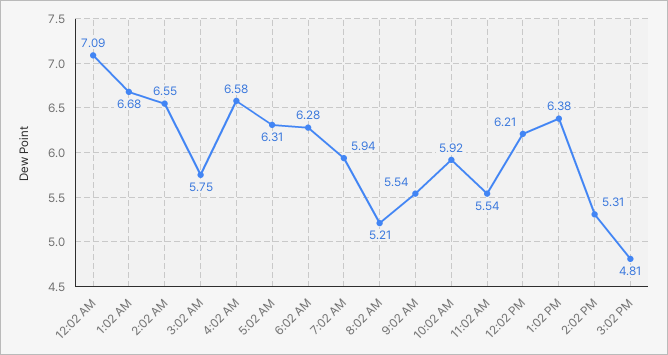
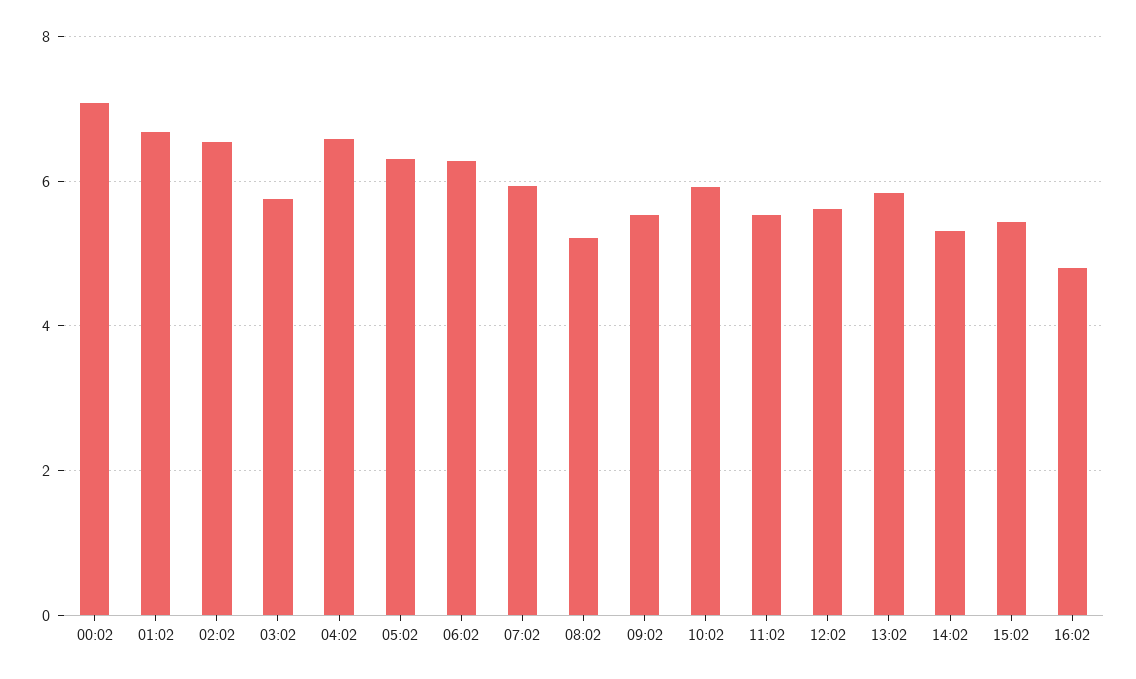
12:02 PM: 6.21 -> 5.6
1:02 PM: 6.38 -> 5.8
3:02 PM: 4.81 -> 5.4
16:02: none -> 4.8

